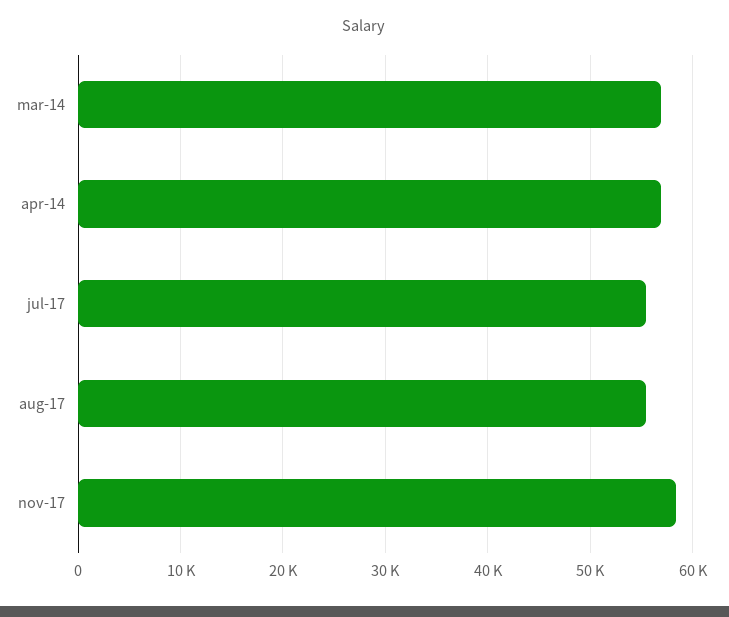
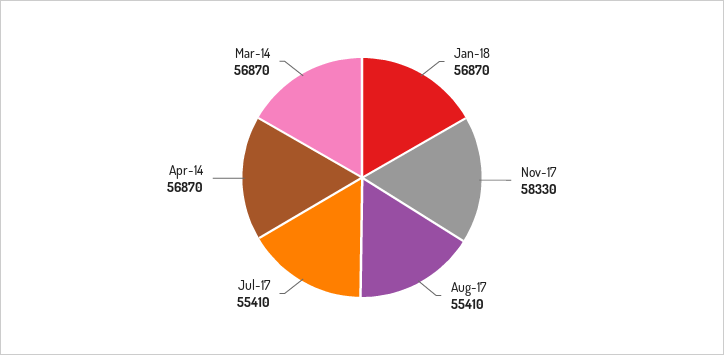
Jan-18: none -> 56870

